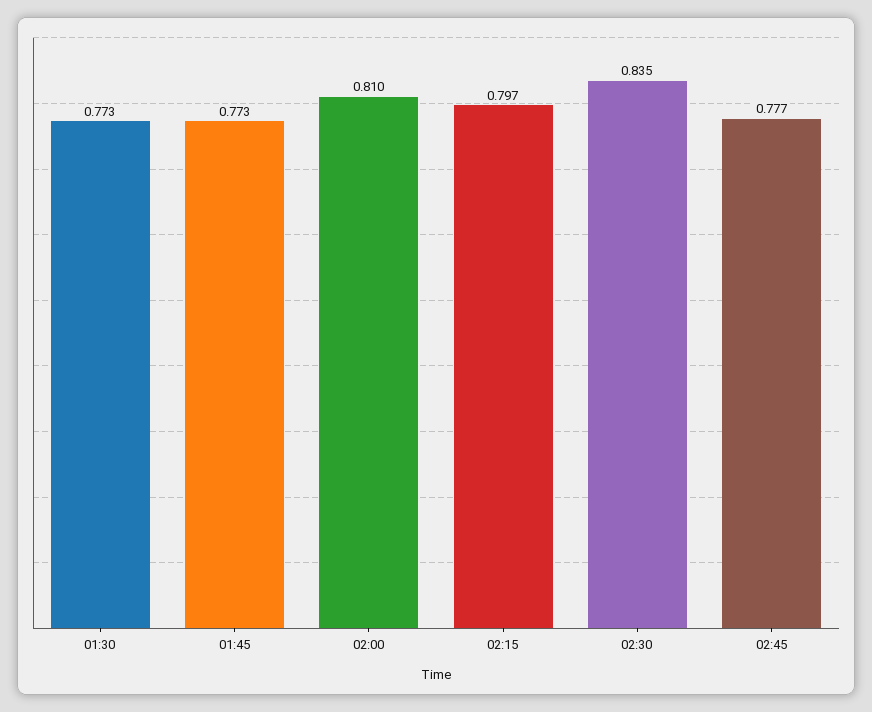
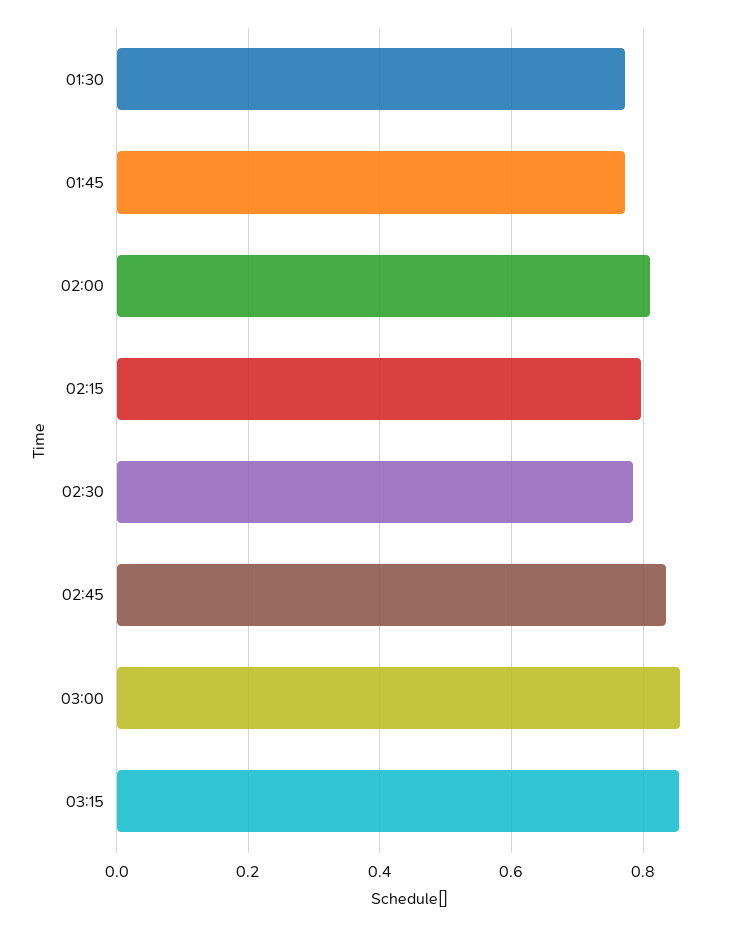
02:30: 0.835 -> 0.78
02:45: 0.777 -> 0.84
03:00: none -> 0.86
03:15: none -> 0.86

